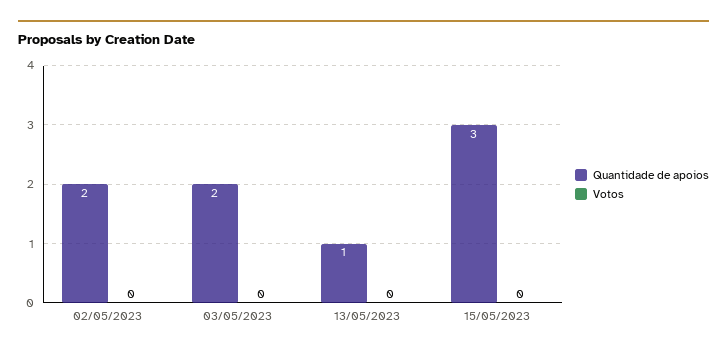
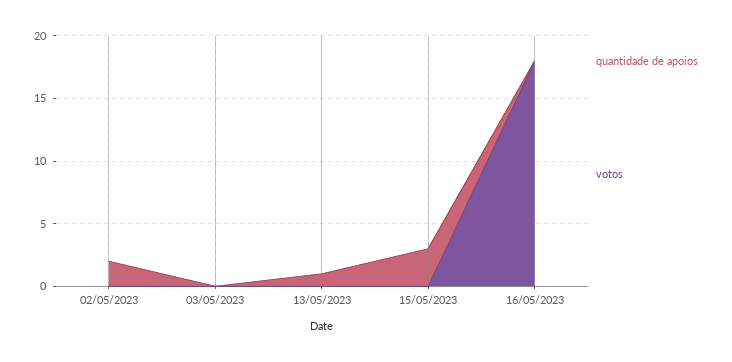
Quantidade de apoios, 03/05/2023: 2 -> 0
Quantidade de apoios, 16/05/2023: none -> 0
Votos, 16/05/2023: none -> 18

